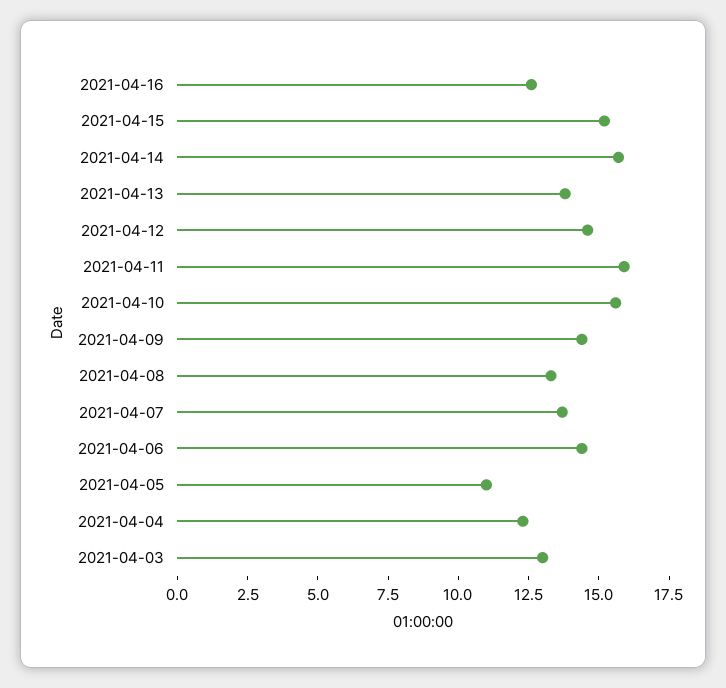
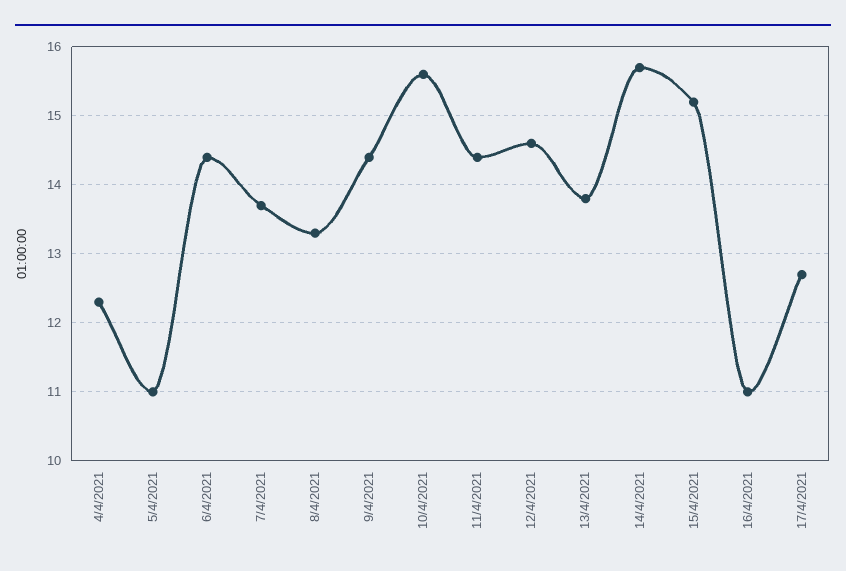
2021-04-16: 12.5 -> 11
2021-04-11: 16 -> 14.4
2021-04-03: 13 -> none
17/4/2021: none -> 12.7

